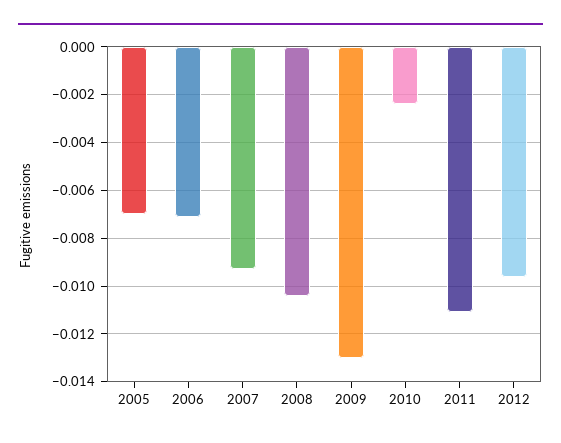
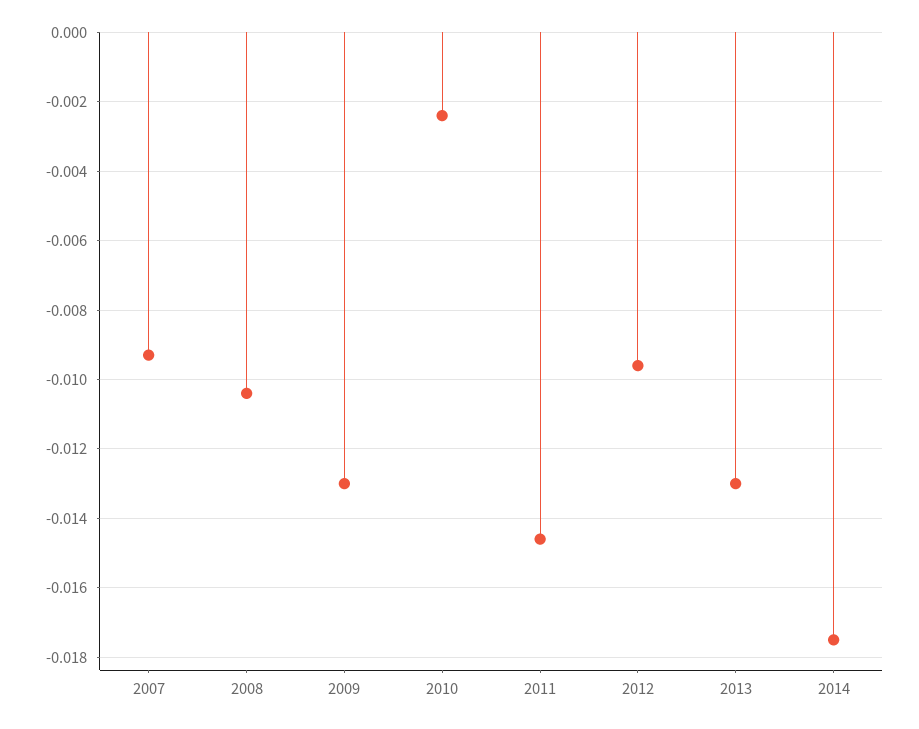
2005: -0.007 -> none
2006: -0.007 -> none
2011: -0.011 -> -0.0145
2013: none -> -0.013
2014: none -> -0.0175

